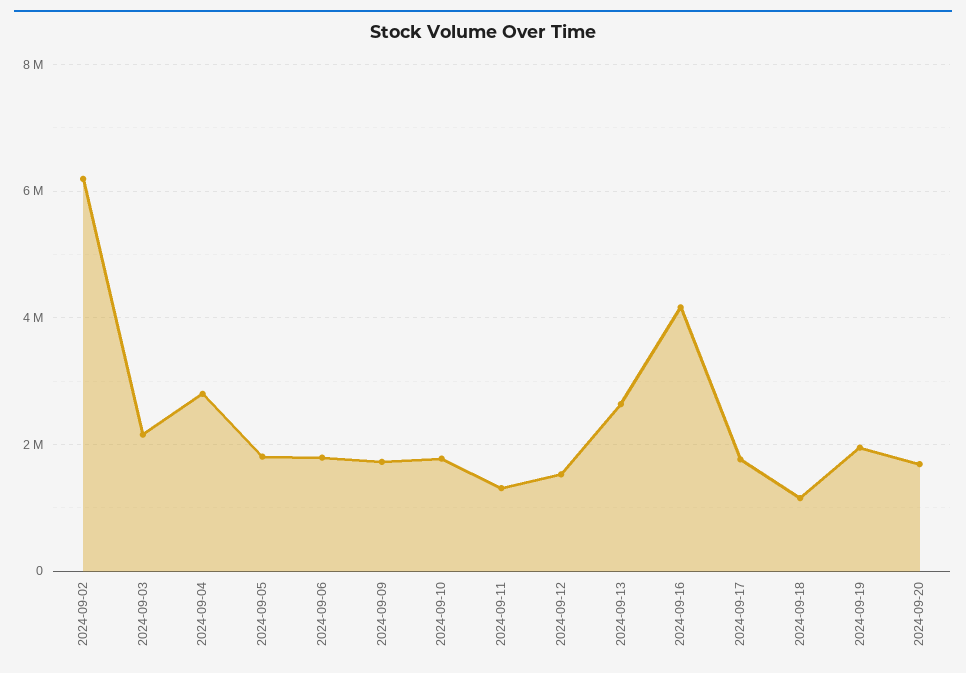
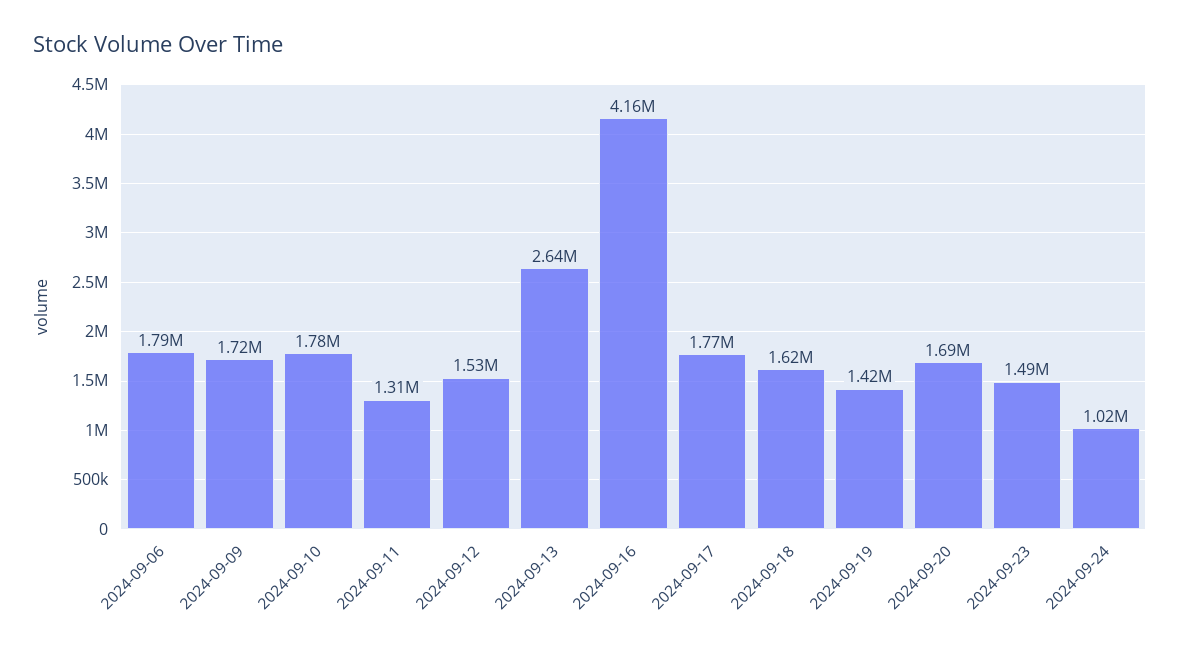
2024-09-02: 6200000 -> none
2024-09-03: 2200000 -> none
2024-09-04: 2800000 -> none
2024-09-05: 1800000 -> none
2024-09-18: 1200000 -> 1620000
2024-09-19: 2000000 -> 1420000
2024-09-23: none -> 1490000
2024-09-24: none -> 1020000

